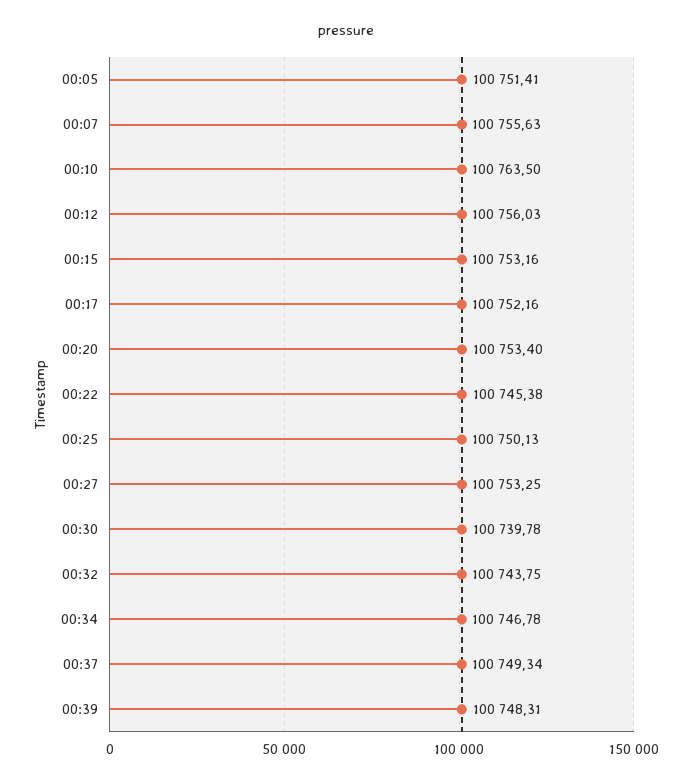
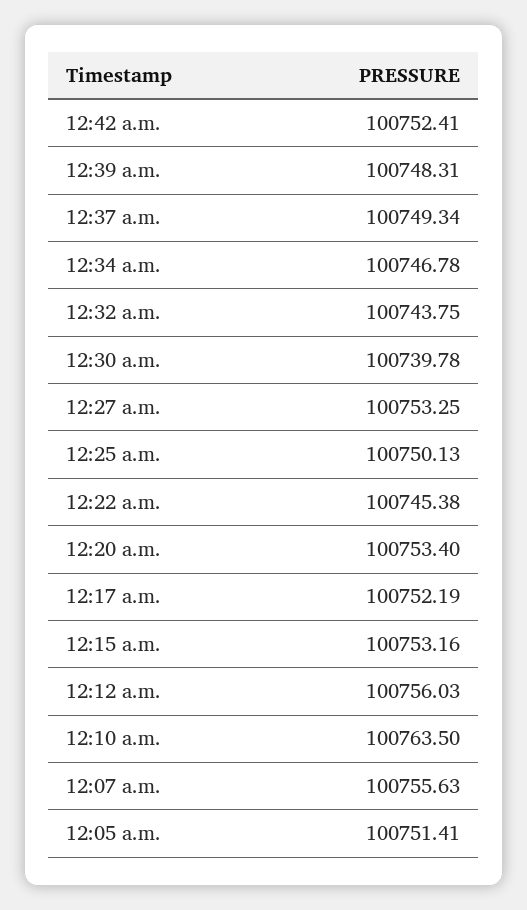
00:17: 100752.16 -> 100752.19
12:42 a.m.: none -> 100752.41

